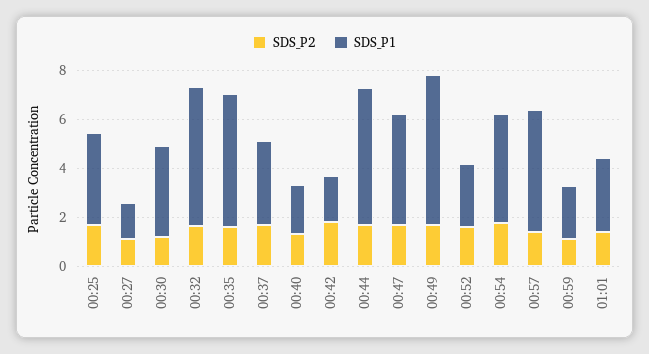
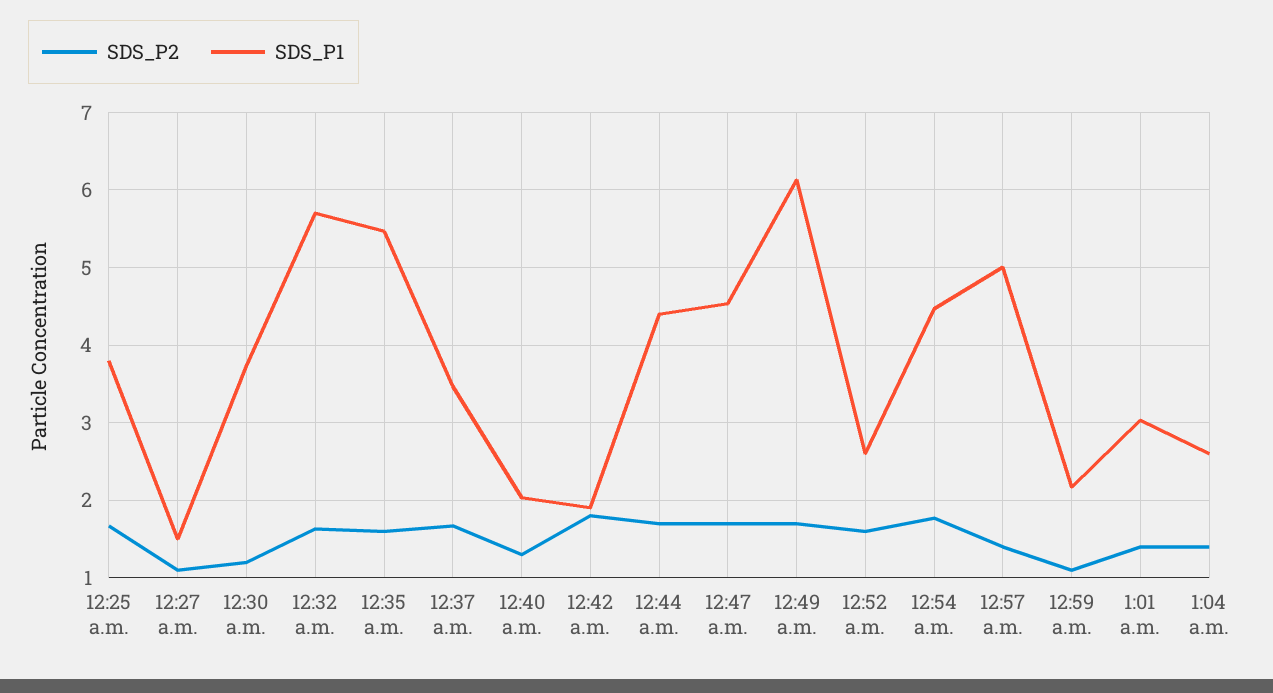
SDS_P1, 00:44: 5.5 -> 4.4
SDS_P2, 1:04 a.m.: none -> 1.4
SDS_P1, 1:04 a.m.: none -> 2.6

